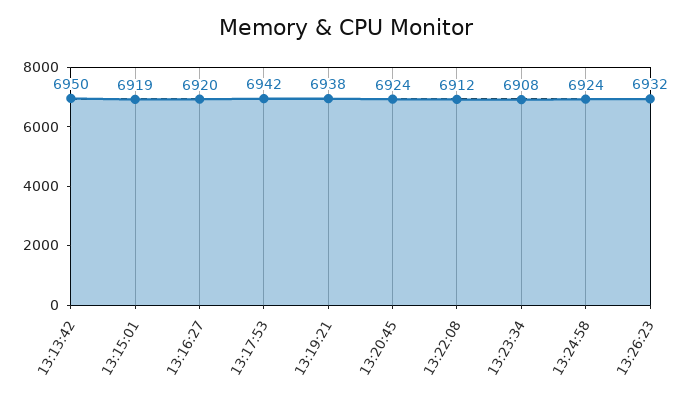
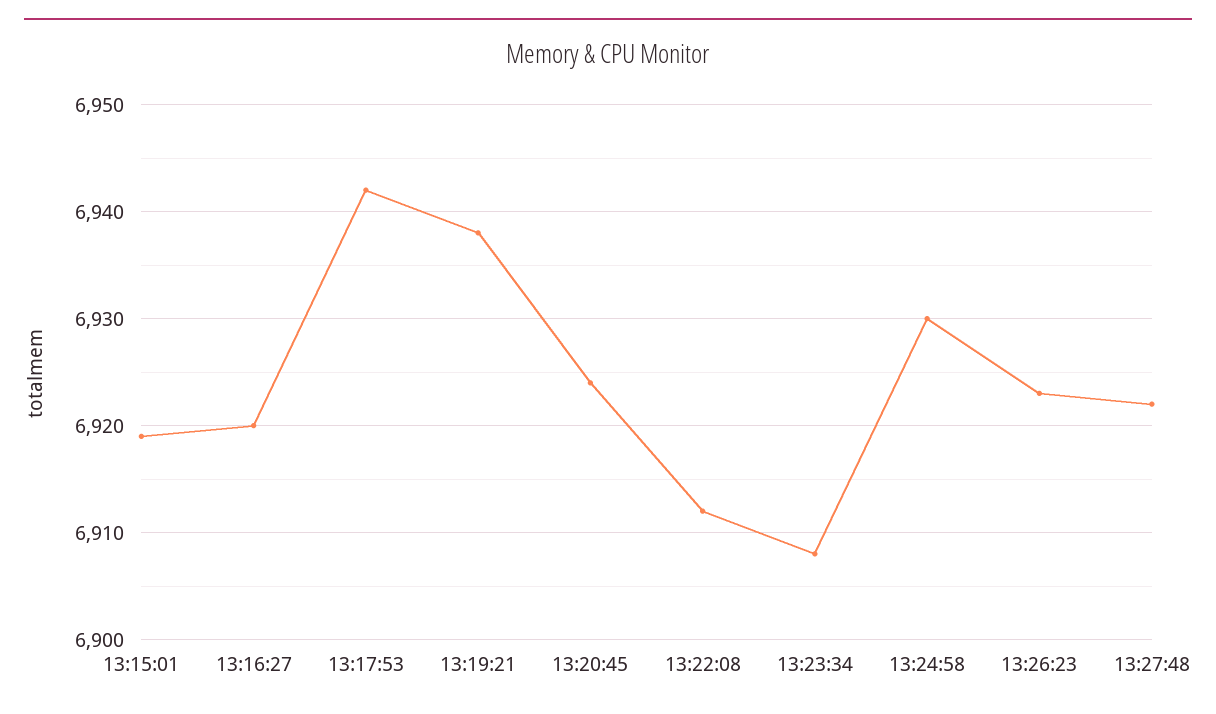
13:13:42: 6950 -> none
13:24:58: 6924 -> 6930
13:26:23: 6932 -> 6923
13:27:48: none -> 6922

